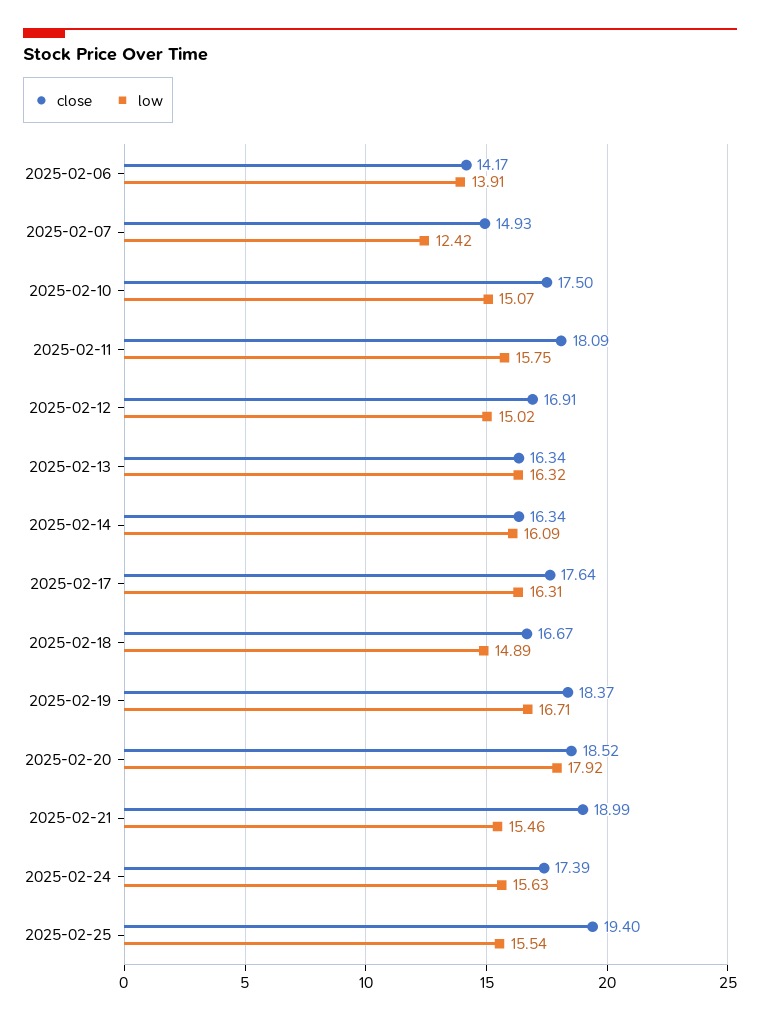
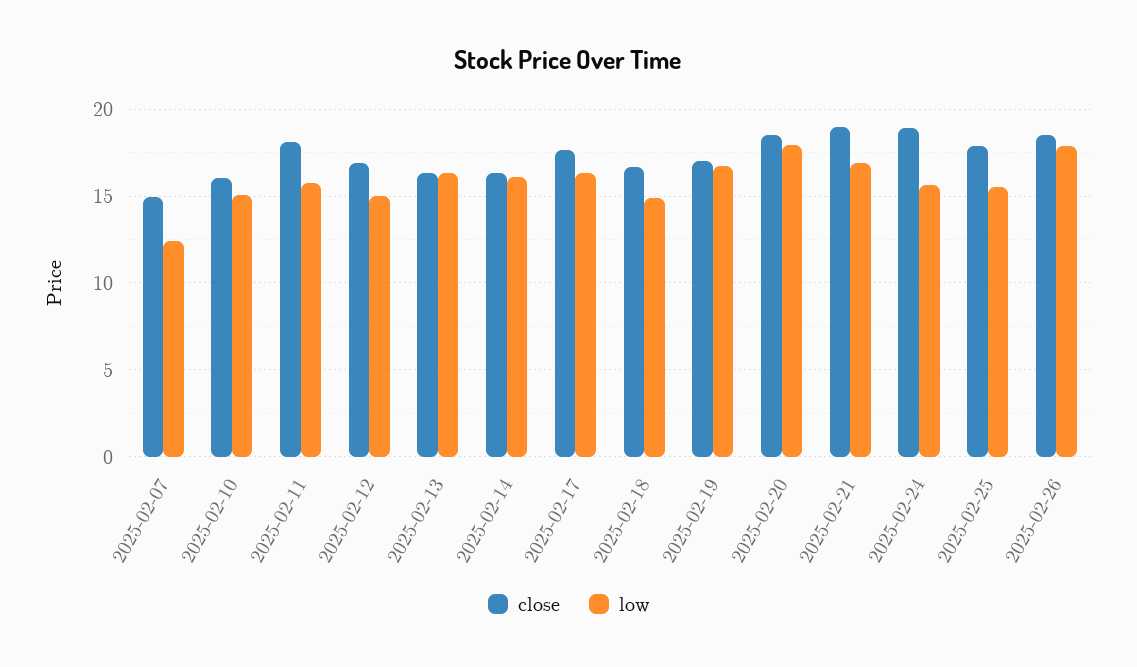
close, 2025-02-06: 14.17 -> none
low, 2025-02-06: 13.91 -> none
close, 2025-02-10: 17.5 -> 16
close, 2025-02-19: 18.37 -> 17
low, 2025-02-21: 15.46 -> 17
close, 2025-02-24: 17.39 -> 19
close, 2025-02-25: 19.4 -> 18
close, 2025-02-26: none -> 18.5
low, 2025-02-26: none -> 18

